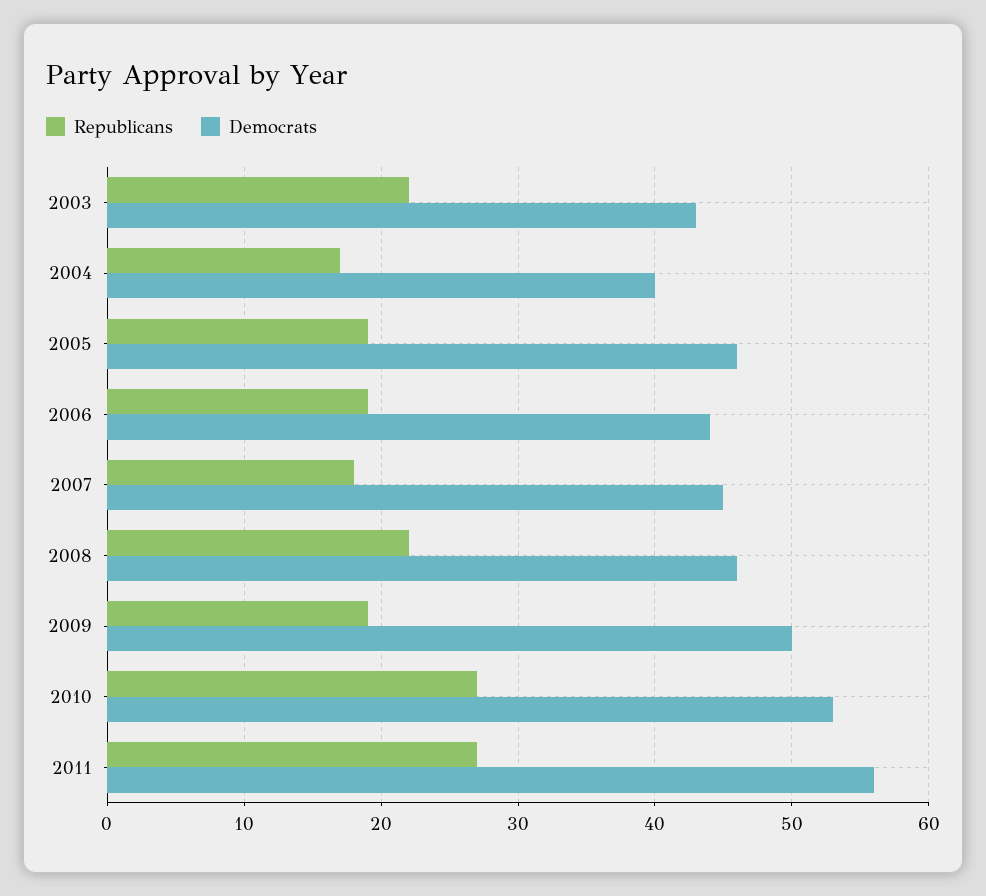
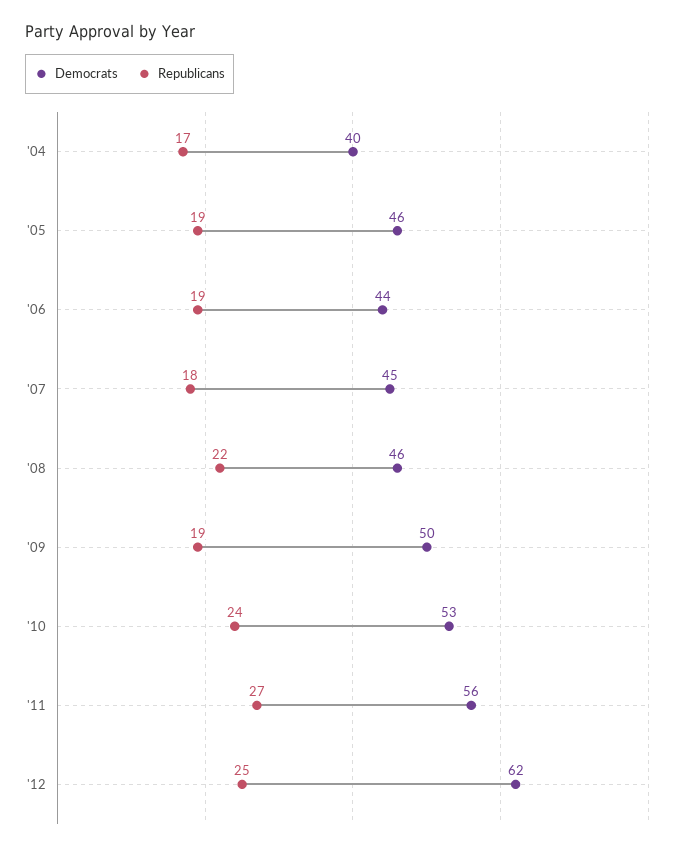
Republicans, 2003: 22 -> none
Democrats, 2003: 43 -> none
Republicans, 2010: 27 -> 24
Democrats, '12: none -> 62
Republicans, '12: none -> 25

